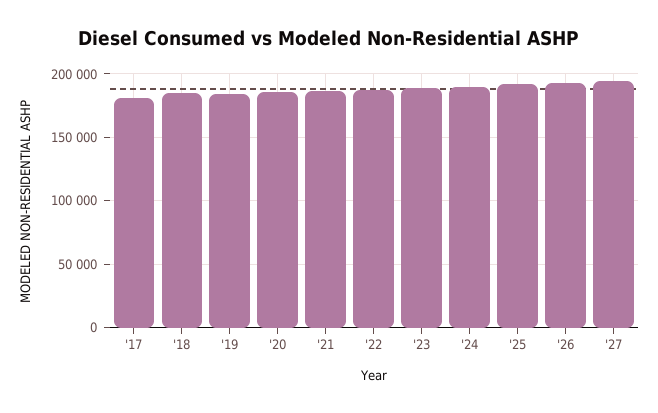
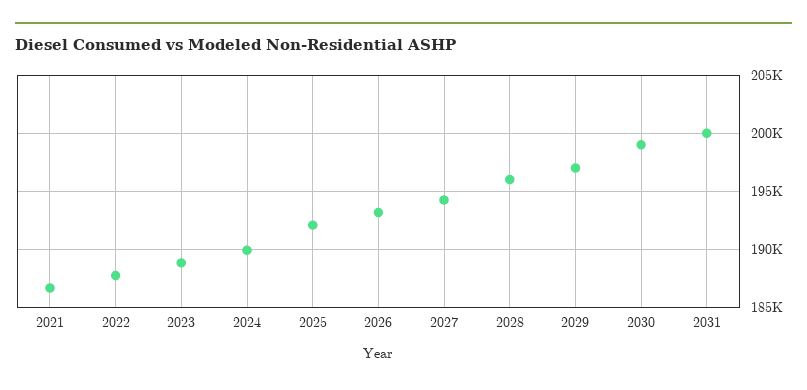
'17: 180000 -> none
'18: 185000 -> none
'19: 185000 -> none
'20: 185000 -> none
2028: none -> 196000
2029: none -> 197000
2030: none -> 199000
2031: none -> 200000

